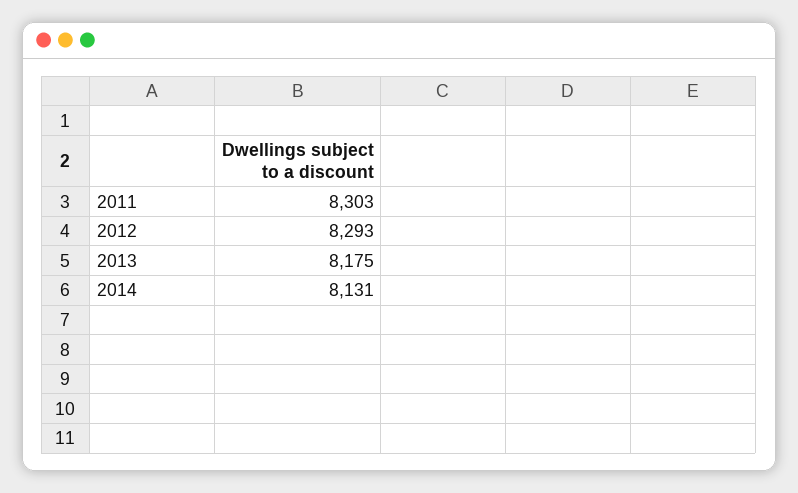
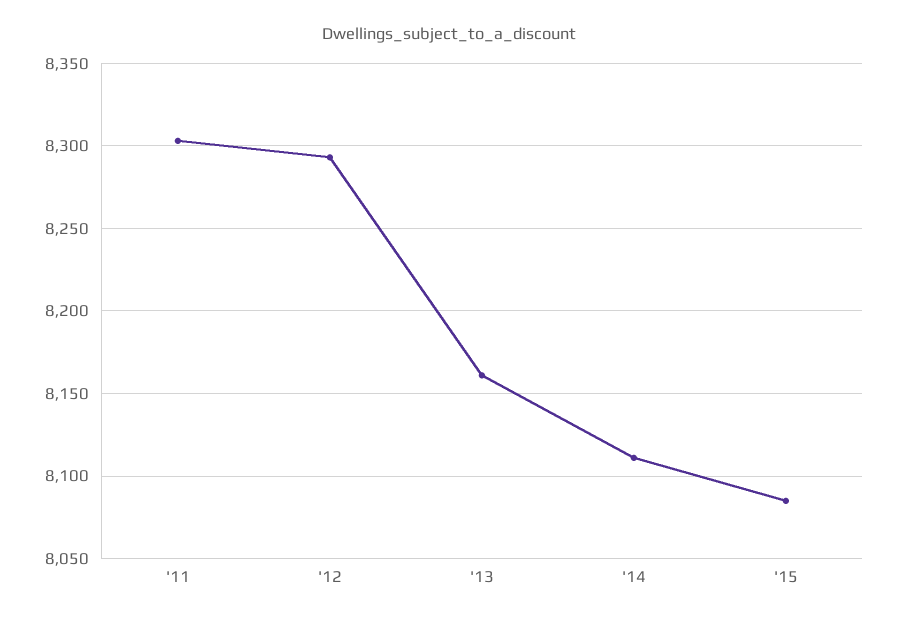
2013: 8175 -> 8160
2014: 8131 -> 8110
'15: none -> 8085

